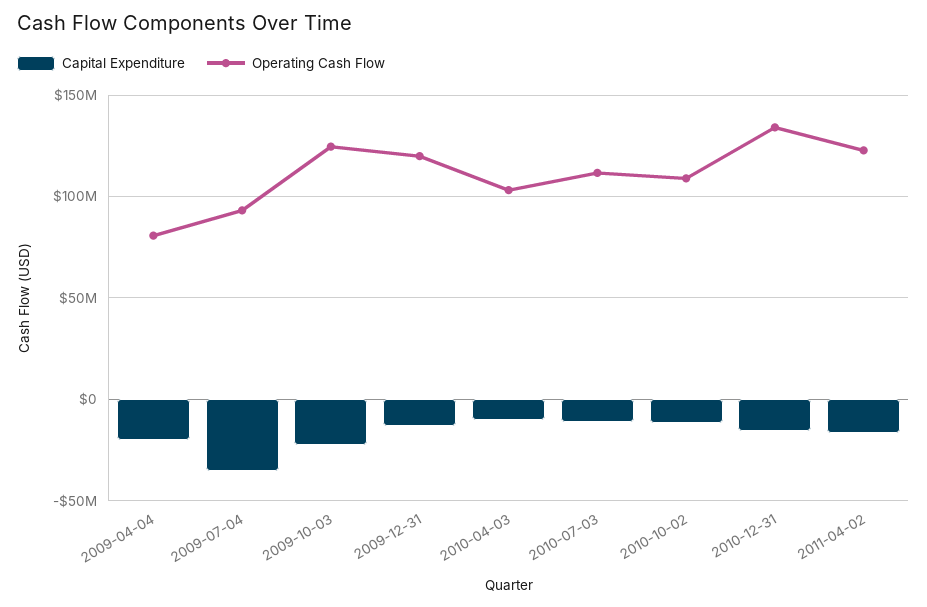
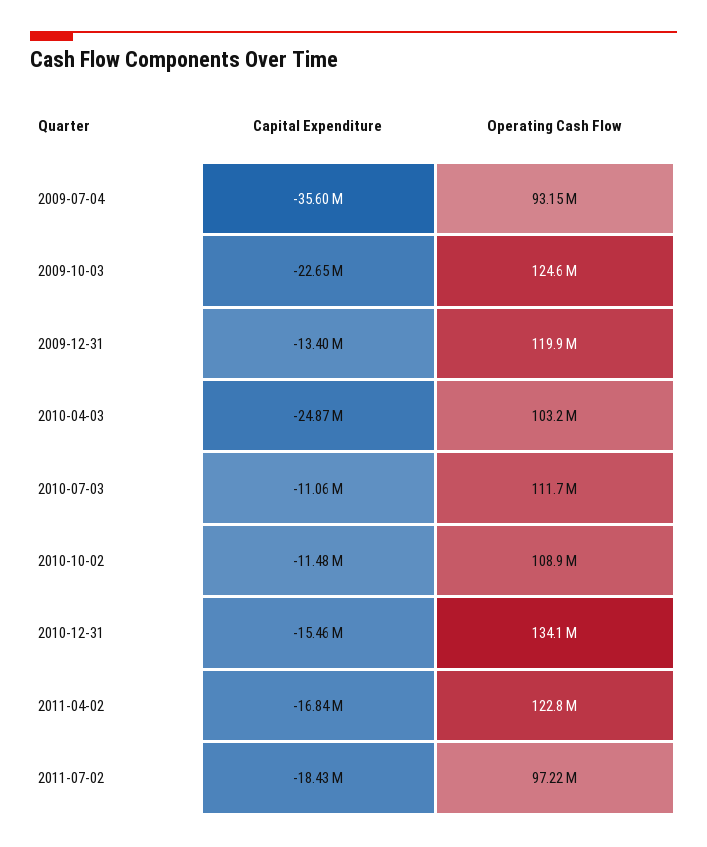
Capital Expenditure, 2009-04-04: -20000000 -> none
Operating Cash Flow, 2009-04-04: 80000000 -> none
Capital Expenditure, 2010-04-03: -10000000 -> -24870000
Capital Expenditure, 2011-07-02: none -> -18430000
Operating Cash Flow, 2011-07-02: none -> 97220000

